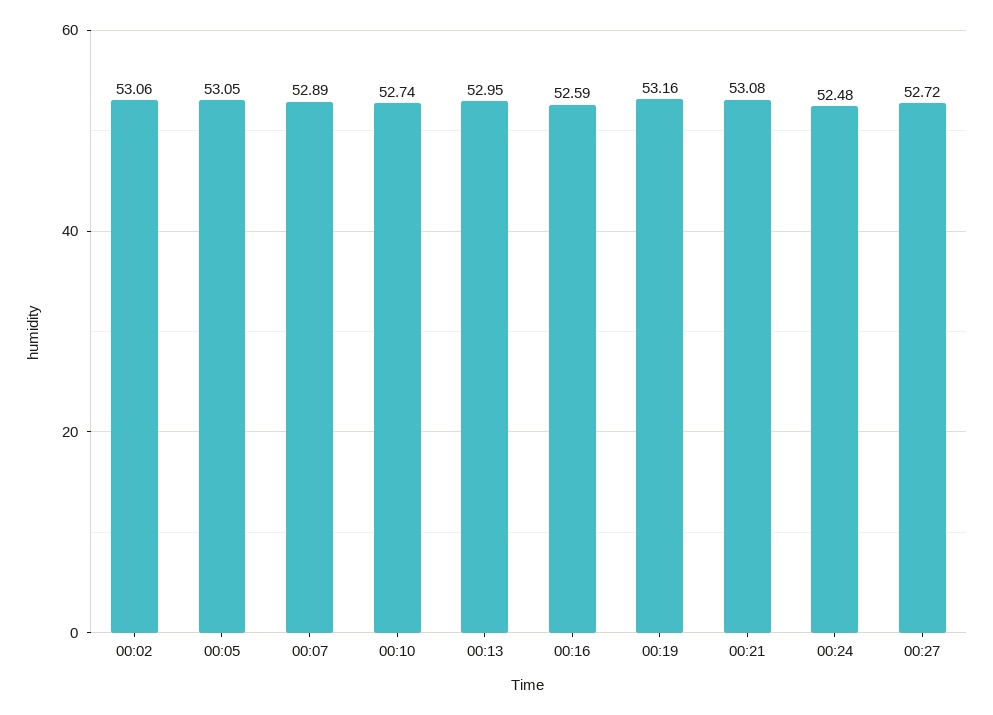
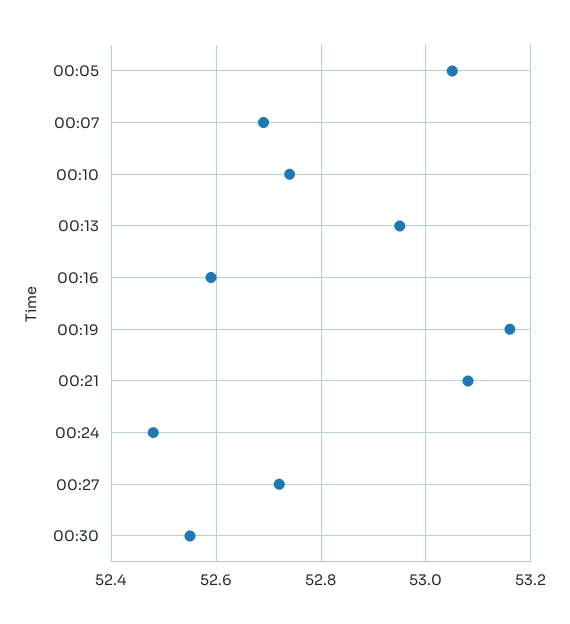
00:02: 53.06 -> none
00:07: 52.89 -> 52.7
00:30: none -> 52.55

